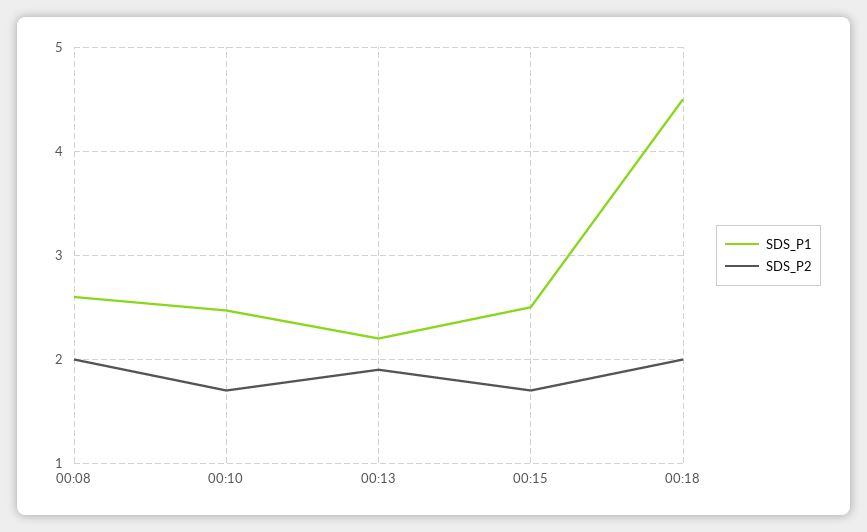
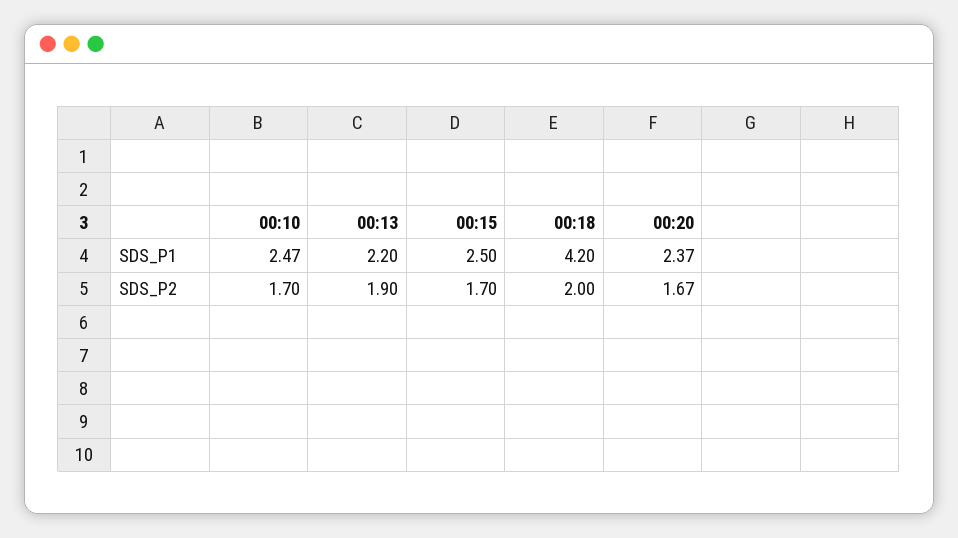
SDS_P1, 00:08: 2.6 -> none
SDS_P2, 00:08: 2 -> none
SDS_P1, 00:18: 4.5 -> 4.2
SDS_P1, 00:20: none -> 2.37
SDS_P2, 00:20: none -> 1.67

